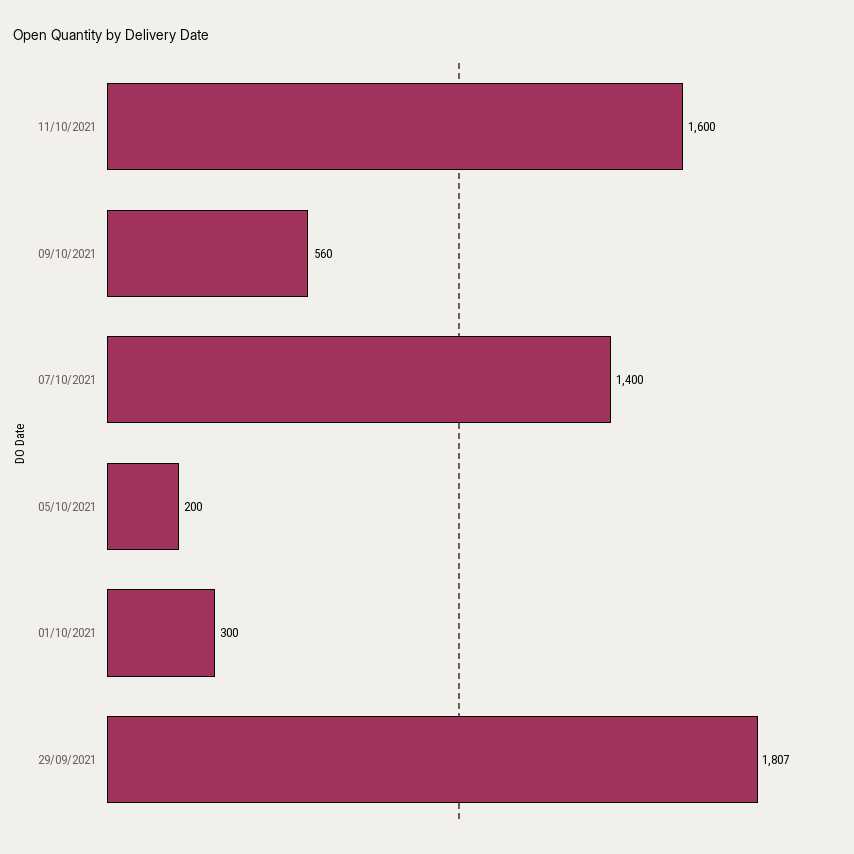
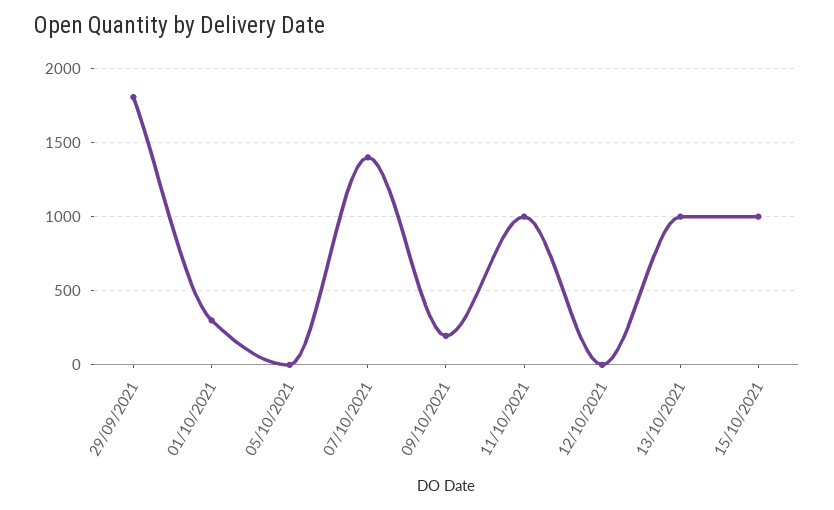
11/10/2021: 1600 -> 1000
09/10/2021: 560 -> 200
05/10/2021: 200 -> 0
12/10/2021: none -> 0
13/10/2021: none -> 1000
15/10/2021: none -> 1000

